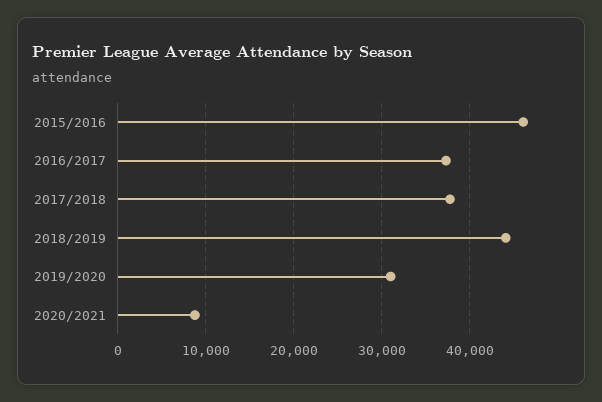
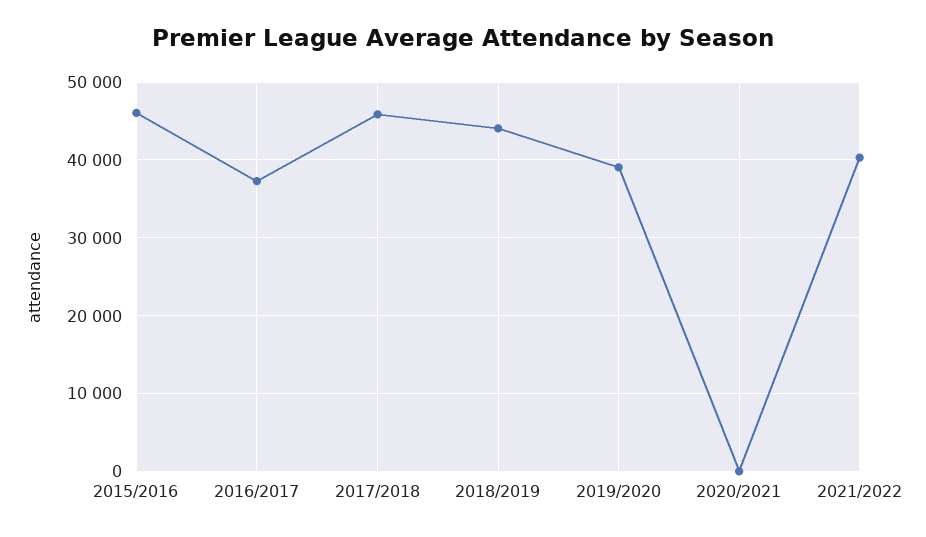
2017/2018: 38000 -> 46000
2019/2020: 31000 -> 39000
2020/2021: 9000 -> 0
2021/2022: none -> 40000

